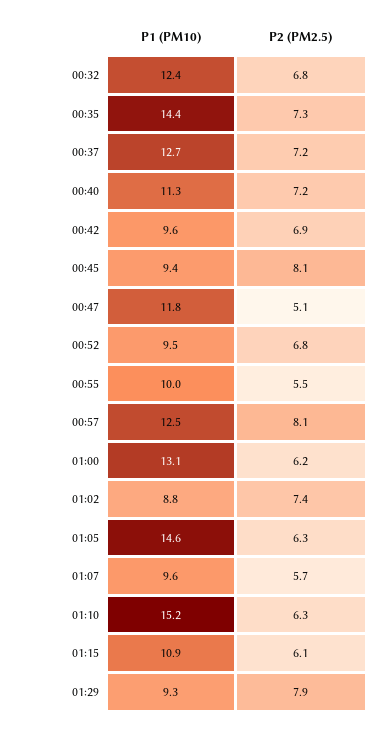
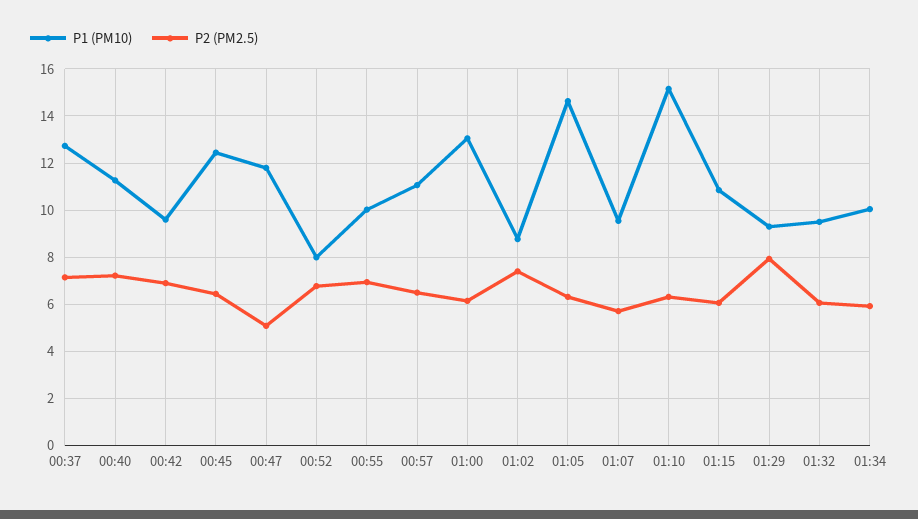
P1 (PM10), 00:32: 12.4 -> none
P2 (PM2.5), 00:32: 6.8 -> none
P1 (PM10), 00:35: 14.4 -> none
P2 (PM2.5), 00:35: 7.3 -> none
P1 (PM10), 00:45: 9.4 -> 12.5
P2 (PM2.5), 00:45: 8.1 -> 6.5
P1 (PM10), 00:52: 9.5 -> 8
P2 (PM2.5), 00:55: 5.5 -> 7
P1 (PM10), 00:57: 12.5 -> 11
P2 (PM2.5), 00:57: 8.1 -> 6.5
P1 (PM10), 01:32: none -> 9.5
P2 (PM2.5), 01:32: none -> 6
P1 (PM10), 01:34: none -> 10
P2 (PM2.5), 01:34: none -> 6

